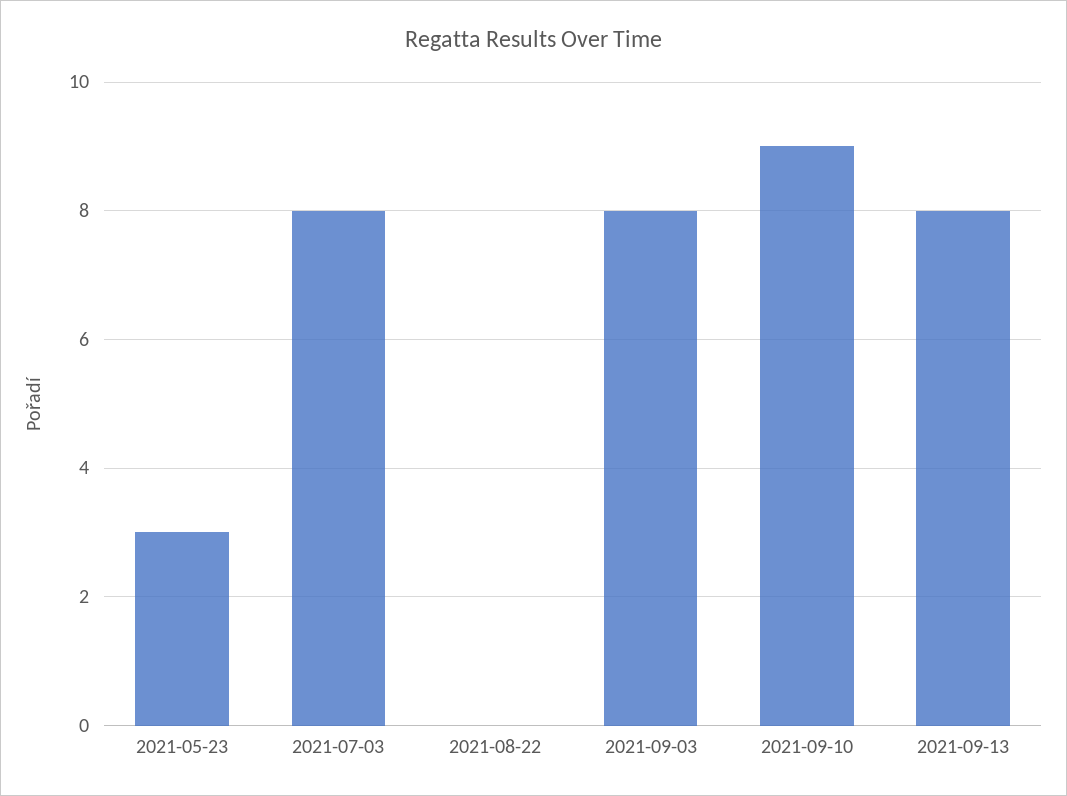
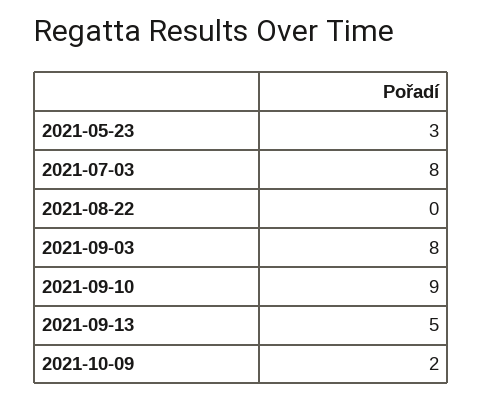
2021-09-13: 8 -> 5
2021-10-09: none -> 2

